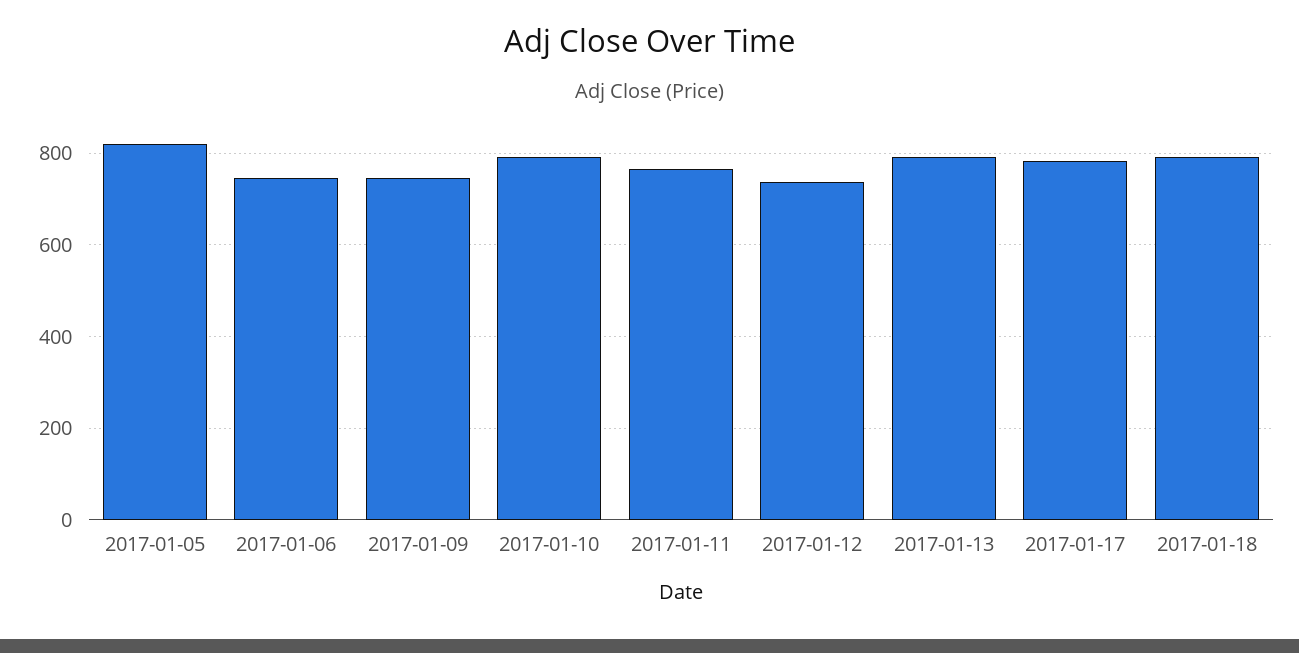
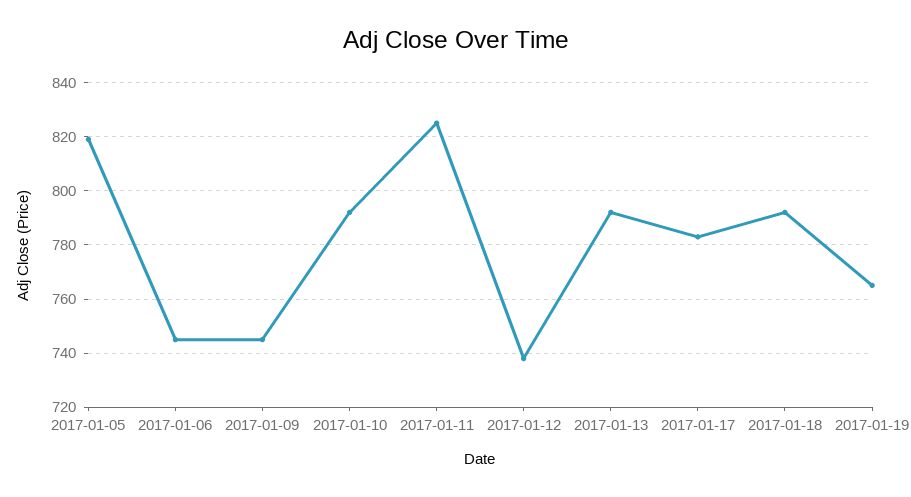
2017-01-11: 760 -> 825
2017-01-19: none -> 765

